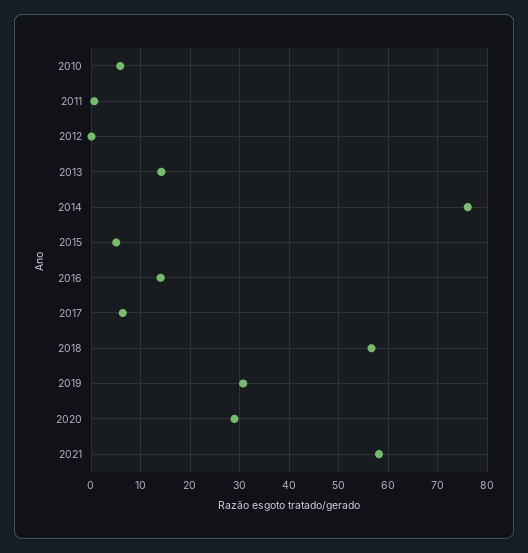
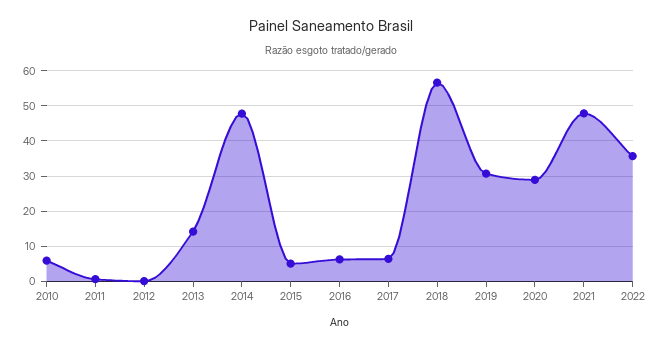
2014: 76 -> 48
2016: 14 -> 6
2021: 58 -> 48
2022: none -> 36

